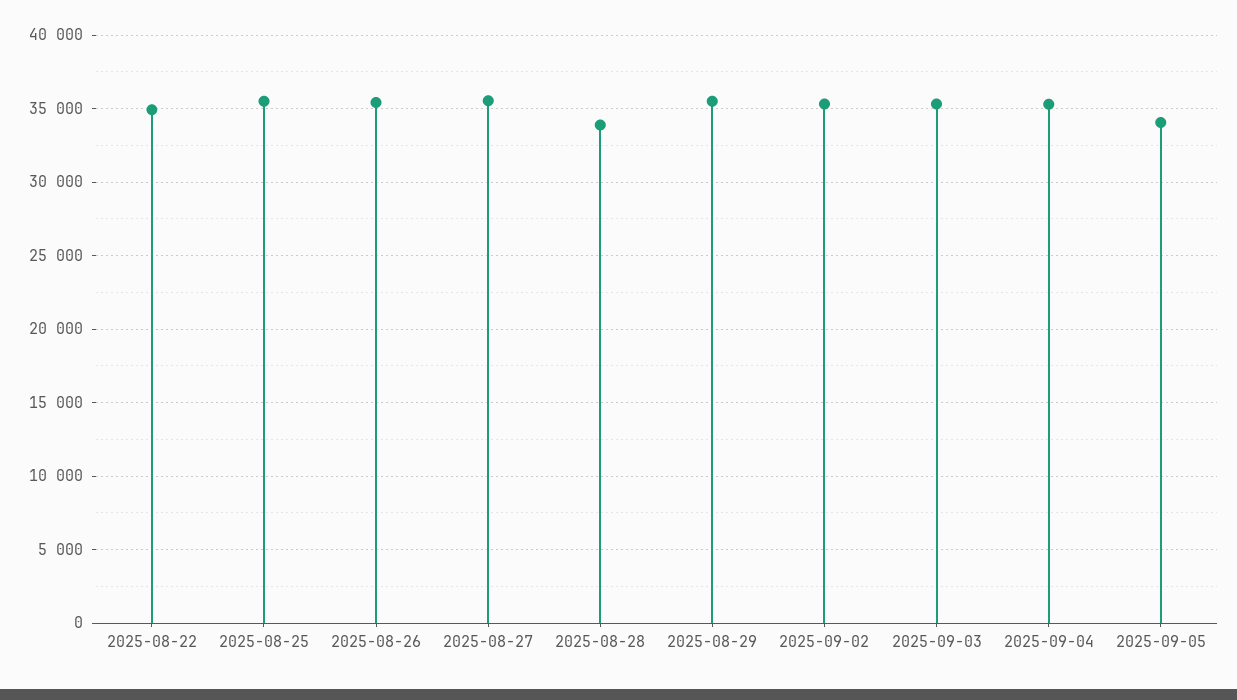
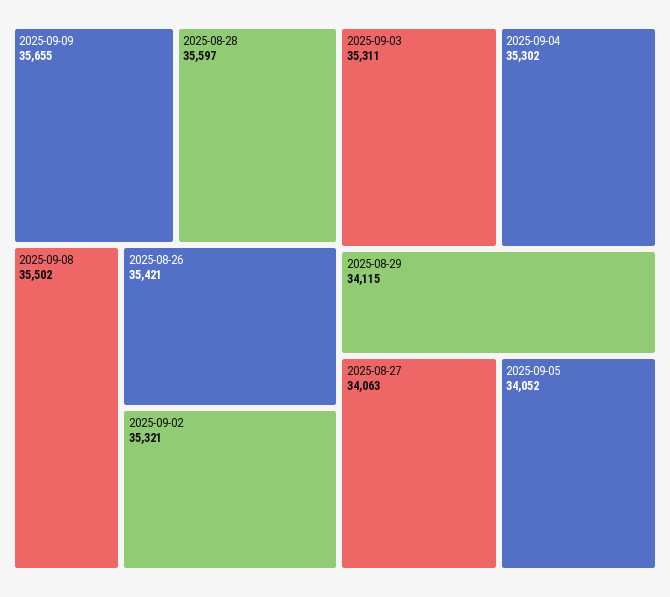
2025-08-22: 35000 -> none
2025-08-25: 35500 -> none
2025-08-27: 35500 -> 34063
2025-08-28: 34000 -> 35597
2025-08-29: 35500 -> 34115
2025-09-09: none -> 35655
2025-09-08: none -> 35502

